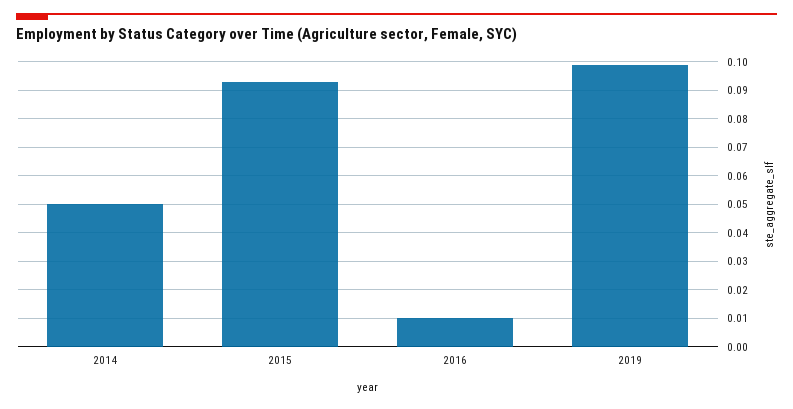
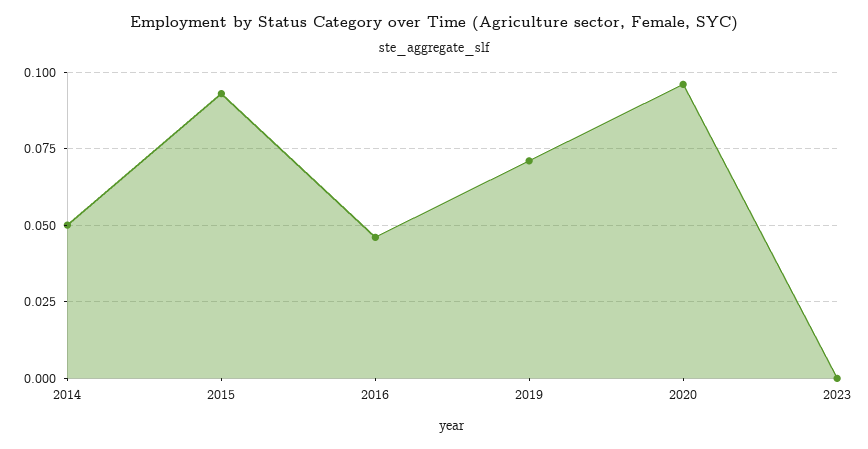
2016: 0.01 -> 0.045
2019: 0.1 -> 0.07
2020: none -> 0.095
2023: none -> 0

